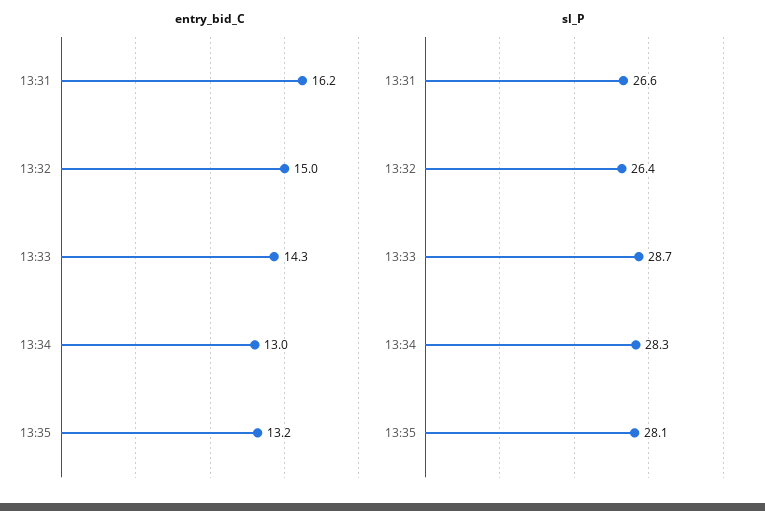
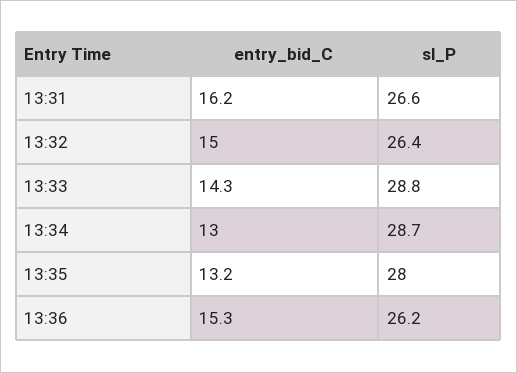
sl_P, 13:33: 28.7 -> 28.8
sl_P, 13:34: 28.3 -> 28.7
sl_P, 13:35: 28.1 -> 28
entry_bid_C, 13:36: none -> 15.3
sl_P, 13:36: none -> 26.2

